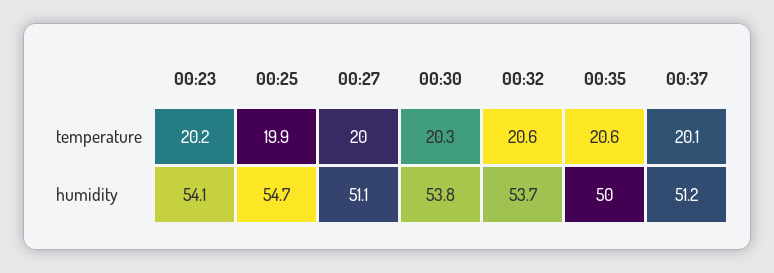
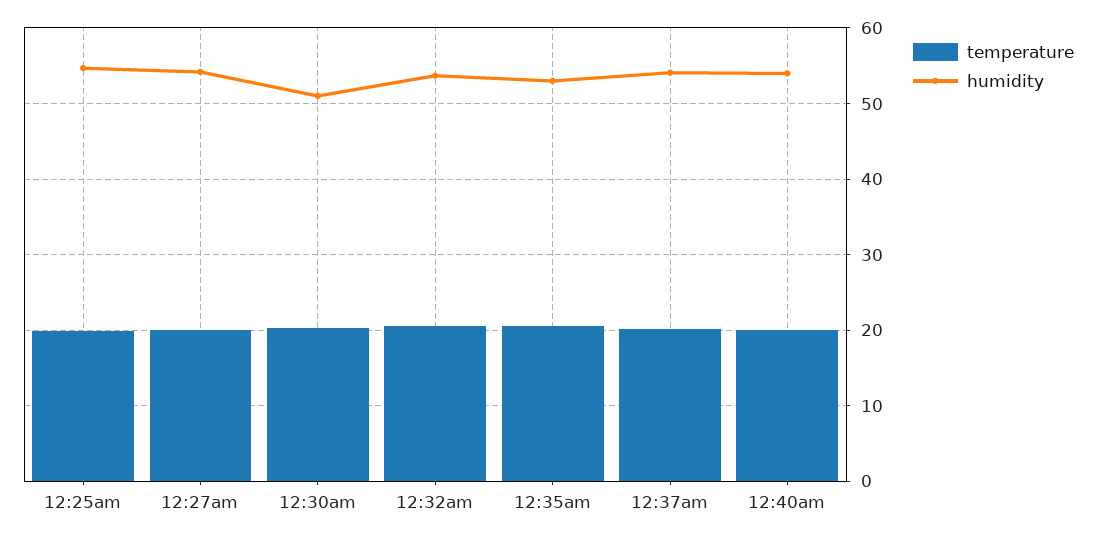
temperature, 00:23: 20.2 -> none
humidity, 00:23: 54.1 -> none
humidity, 00:27: 51.1 -> 54
humidity, 00:30: 53.8 -> 51
humidity, 00:35: 50 -> 53
humidity, 00:37: 51.2 -> 54
temperature, 12:40am: none -> 20
humidity, 12:40am: none -> 54

